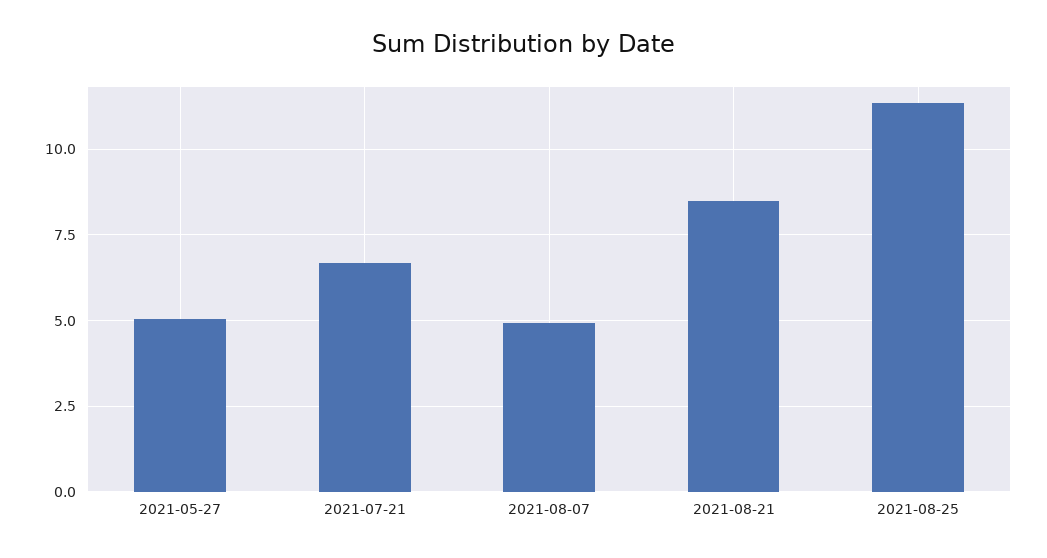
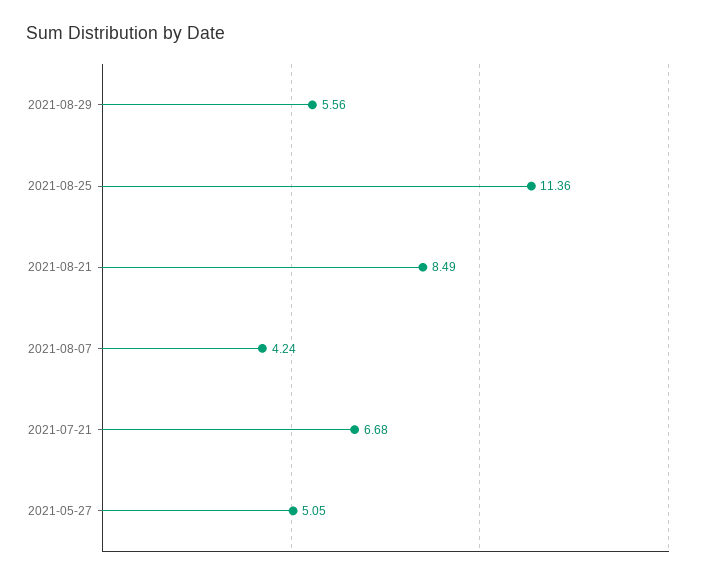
2021-08-07: 5 -> 4.24
2021-08-29: none -> 5.56

